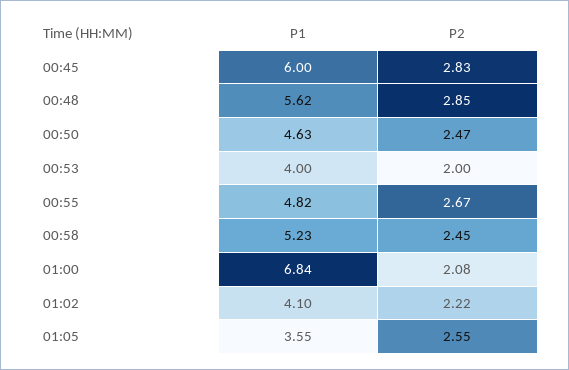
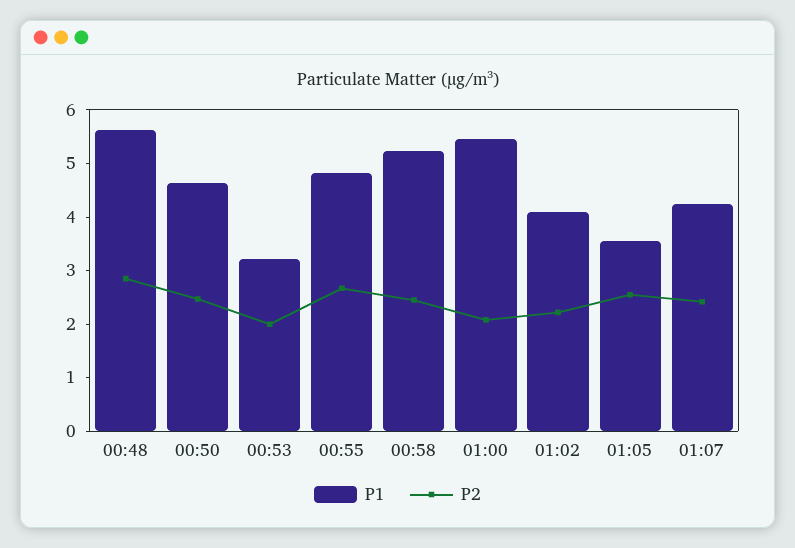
P1, 00:45: 6 -> none
P2, 00:45: 2.83 -> none
P1, 00:53: 4 -> 3.2
P1, 01:00: 6.84 -> 5.4
P1, 01:07: none -> 4.2
P2, 01:07: none -> 2.4

